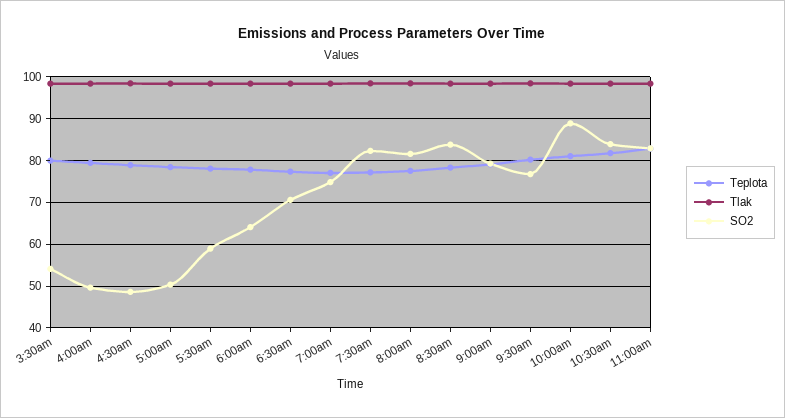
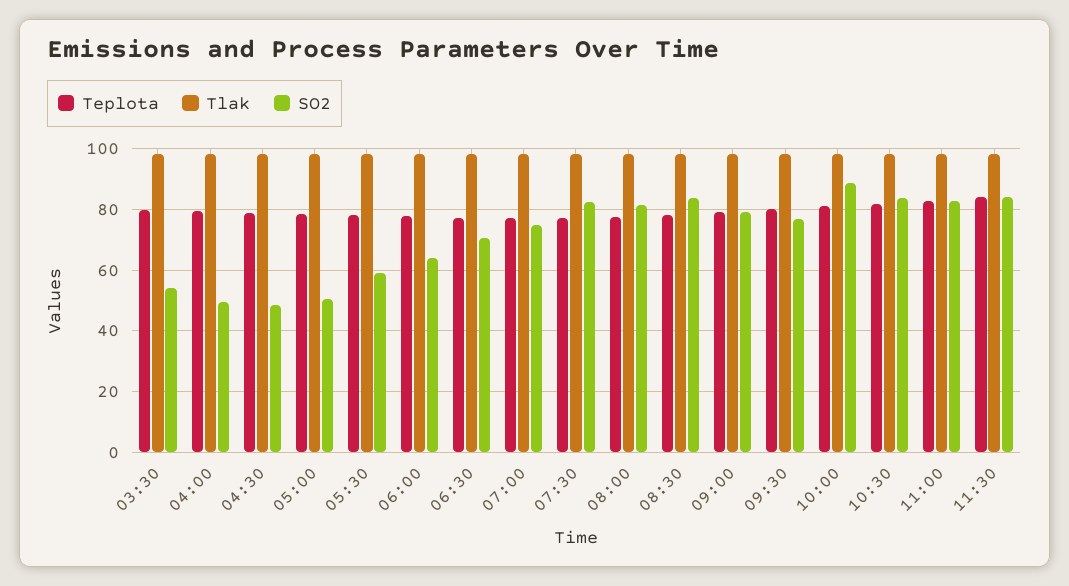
Teplota, 11:30: none -> 84
Tlak, 11:30: none -> 98
SO2, 11:30: none -> 84

